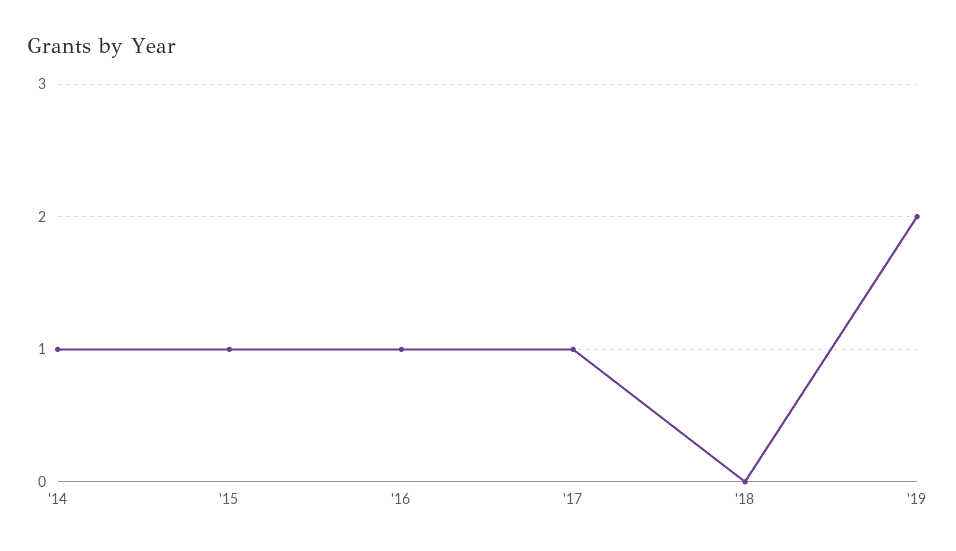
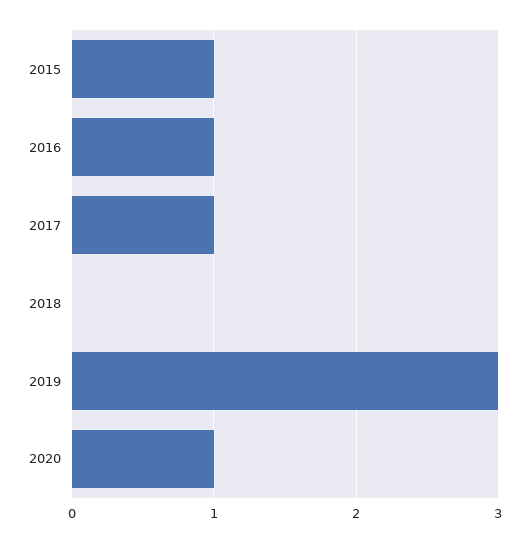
'14: 1 -> none
'19: 2 -> 3
2020: none -> 1

